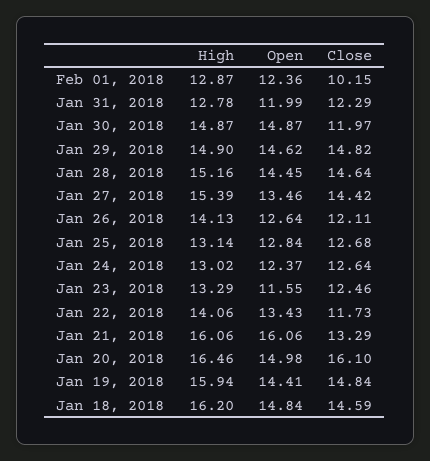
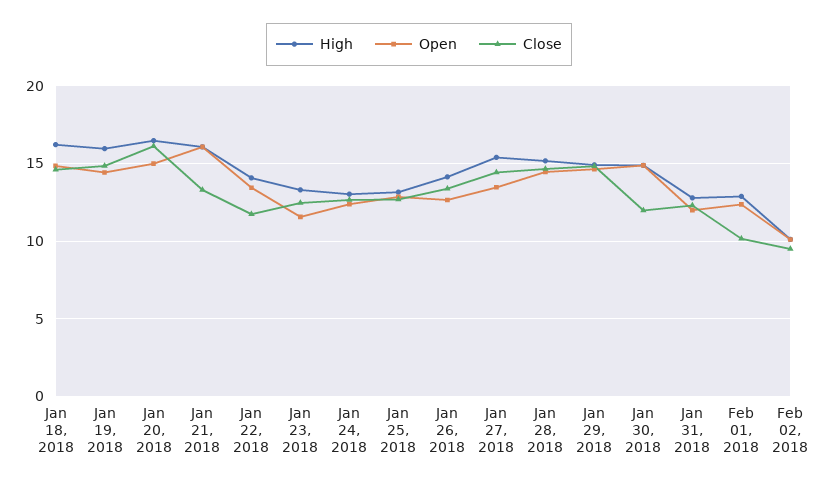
Close, Jan 26, 2018: 12.11 -> 13.5
High, Feb 02, 2018: none -> 10
Open, Feb 02, 2018: none -> 10
Close, Feb 02, 2018: none -> 9.5

